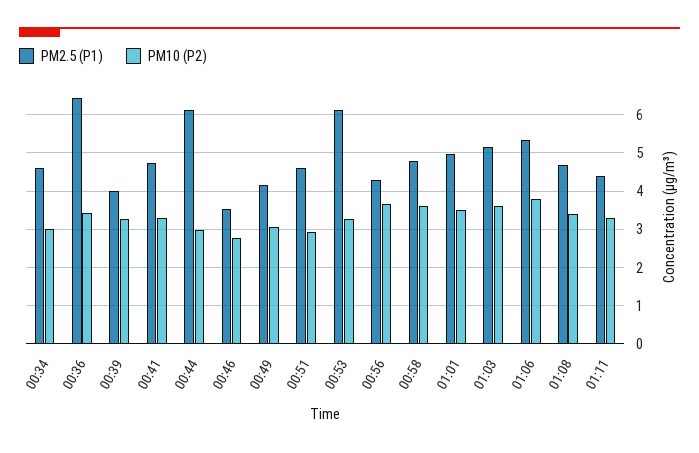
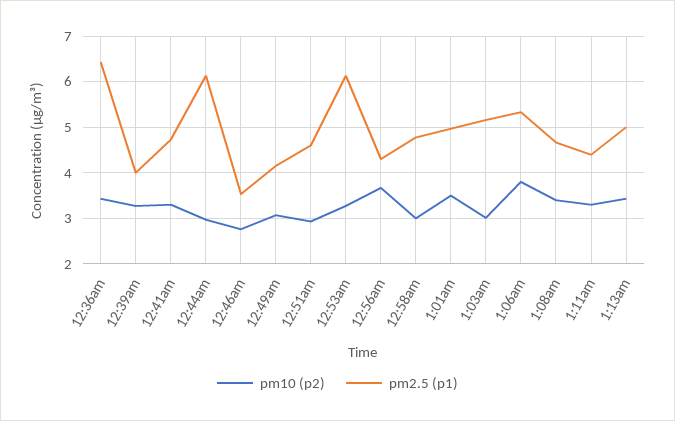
PM2.5 (P1), 00:34: 4.6 -> none
PM10 (P2), 00:34: 3 -> none
PM10 (P2), 00:58: 3.6 -> 3
PM10 (P2), 01:03: 3.6 -> 3
PM10 (P2), 1:13am: none -> 3.4
PM2.5 (P1), 1:13am: none -> 5

